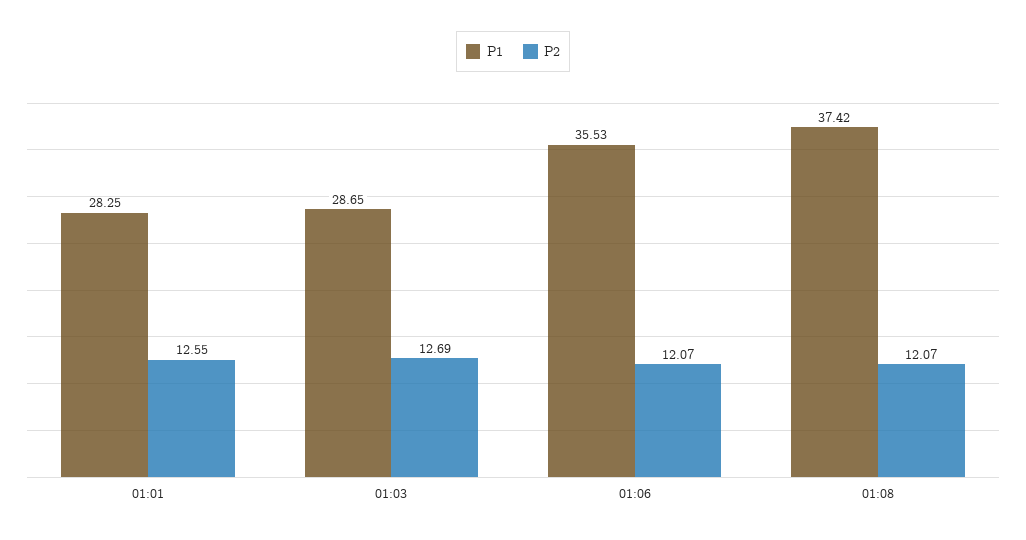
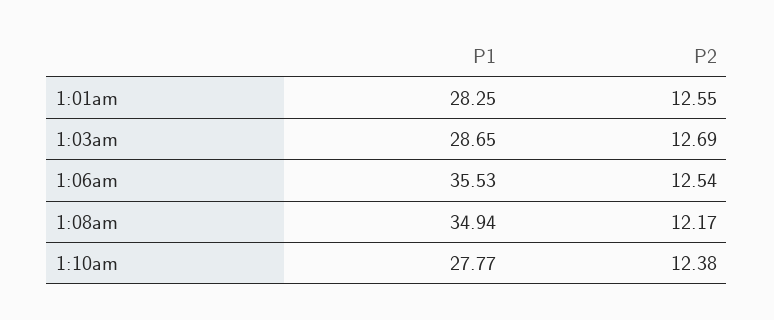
P2, 01:06: 12.07 -> 12.54
P1, 01:08: 37.42 -> 34.94
P2, 01:08: 12.07 -> 12.17
P1, 1:10am: none -> 27.77
P2, 1:10am: none -> 12.38

